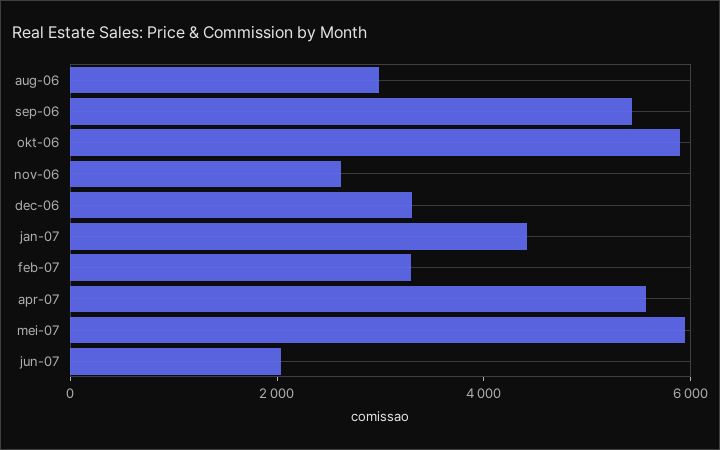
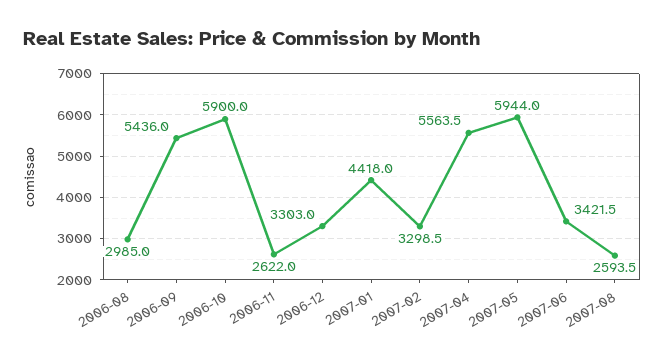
jun-07: 2000 -> 3421.5
2007-08: none -> 2593.5

